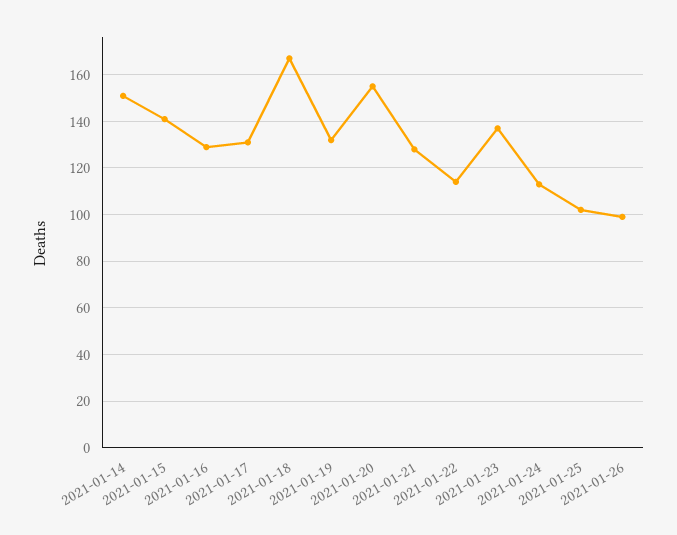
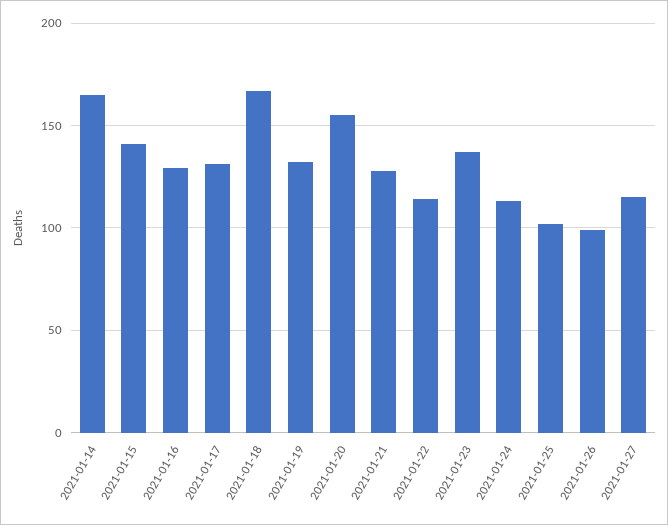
2021-01-14: 150 -> 165
2021-01-27: none -> 115

